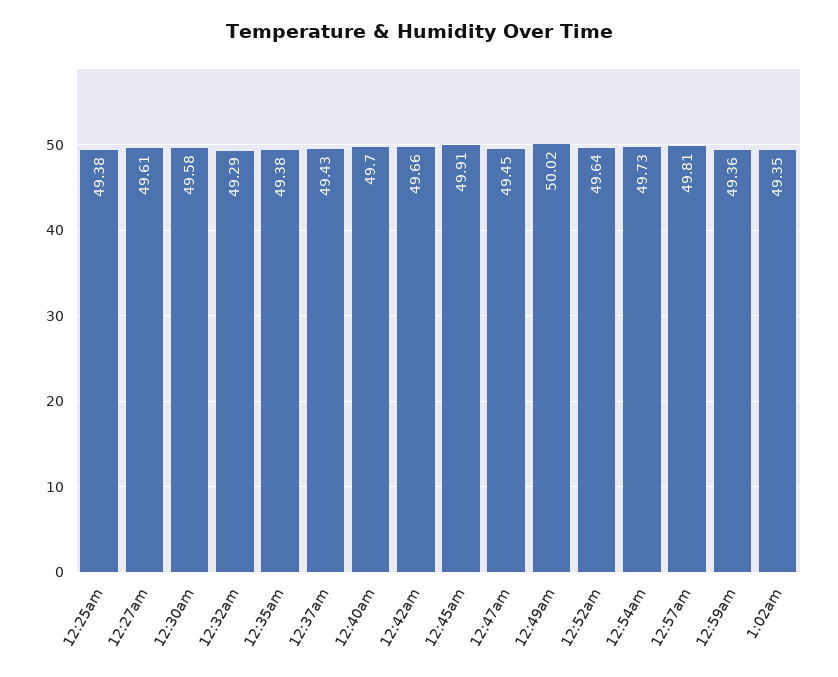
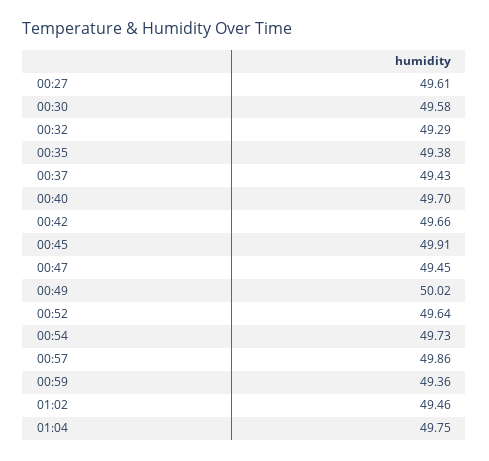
12:25am: 49.38 -> none
12:57am: 49.81 -> 49.86
1:02am: 49.35 -> 49.46
01:04: none -> 49.75

